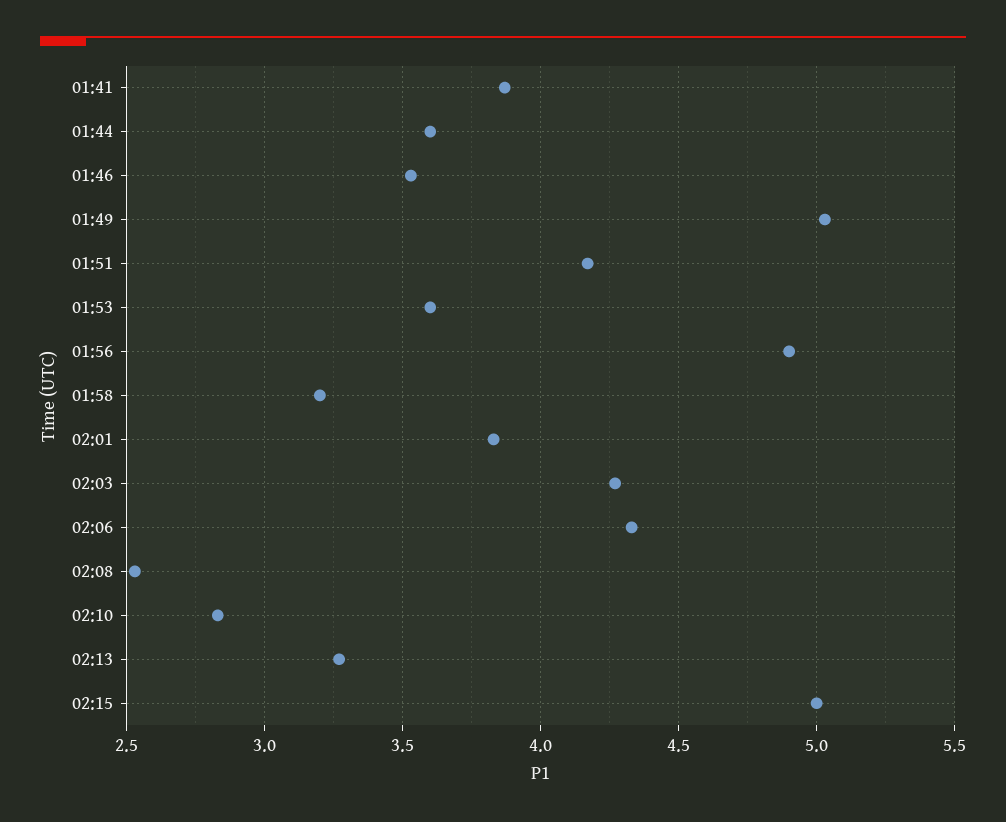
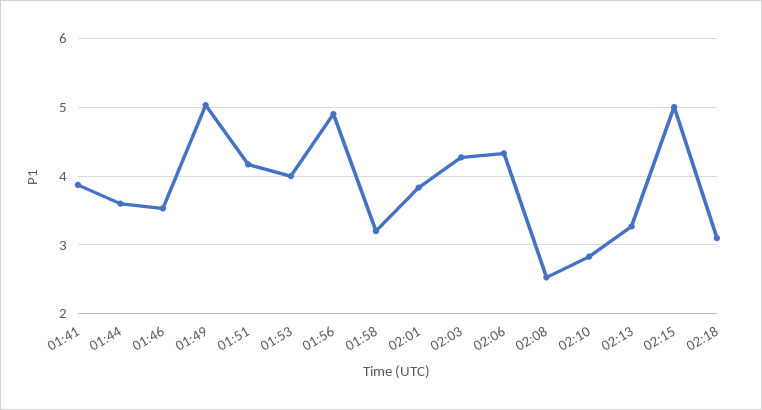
01:53: 3.6 -> 4
02:18: none -> 3.1

